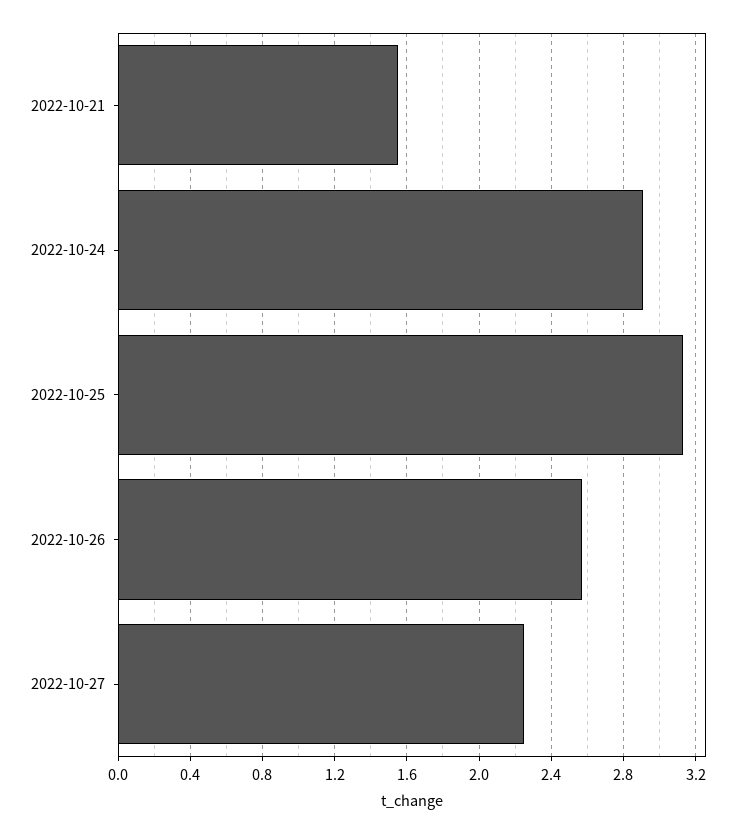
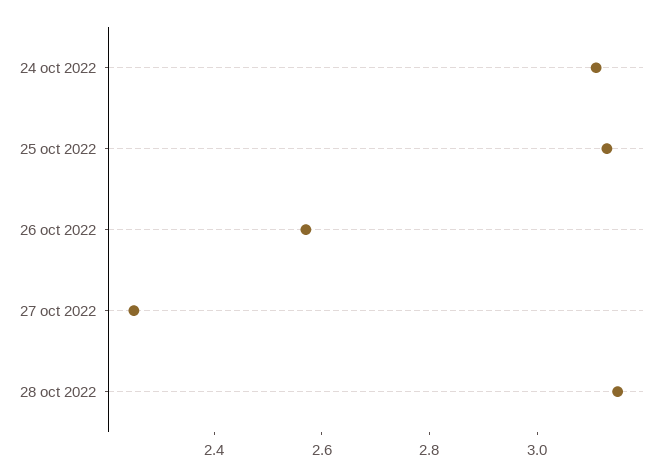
2022-10-21: 1.55 -> none
2022-10-24: 2.9 -> 3.1
28 oct 2022: none -> 3.15

